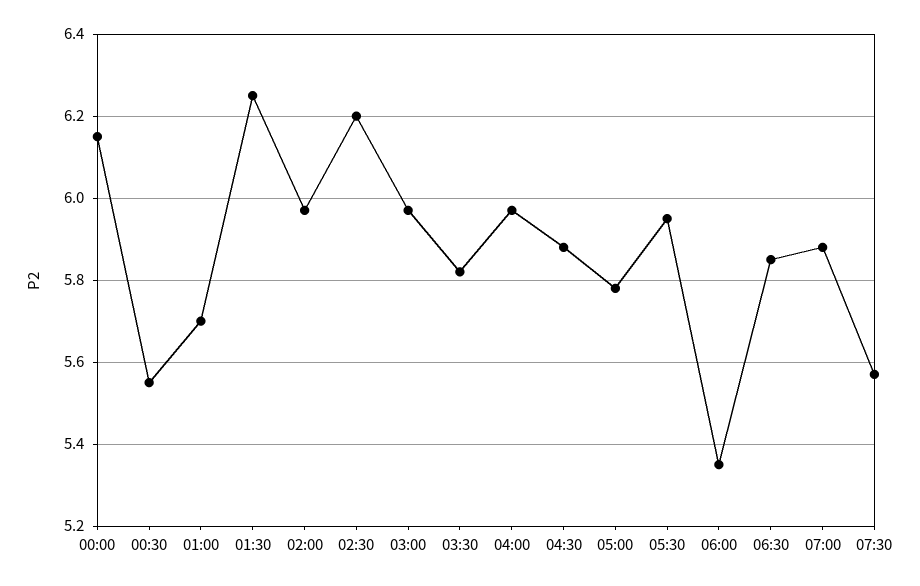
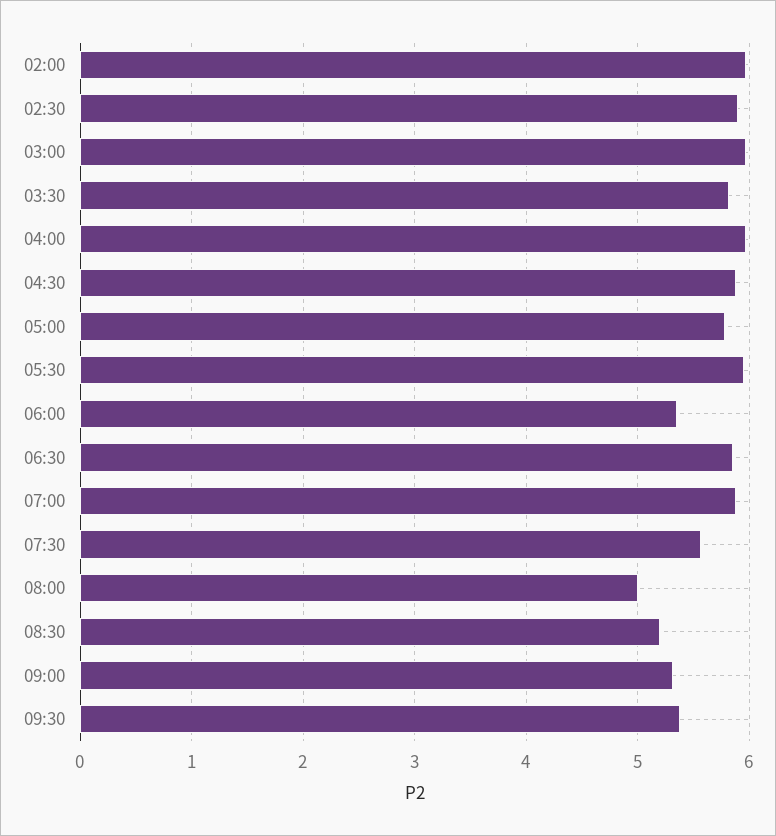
00:00: 6.15 -> none
00:30: 5.55 -> none
01:00: 5.7 -> none
01:30: 6.25 -> none
02:30: 6.2 -> 5.9
08:00: none -> 5
08:30: none -> 5.2
09:00: none -> 5.3
09:30: none -> 5.4

